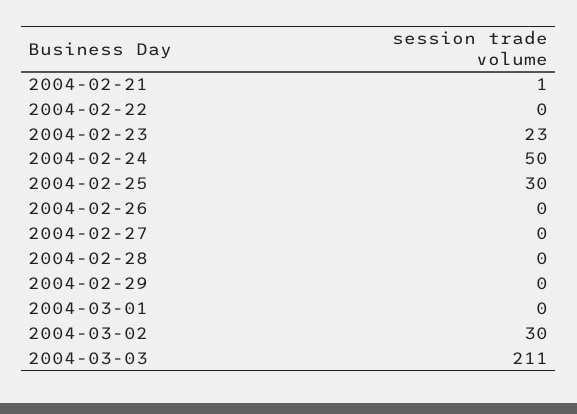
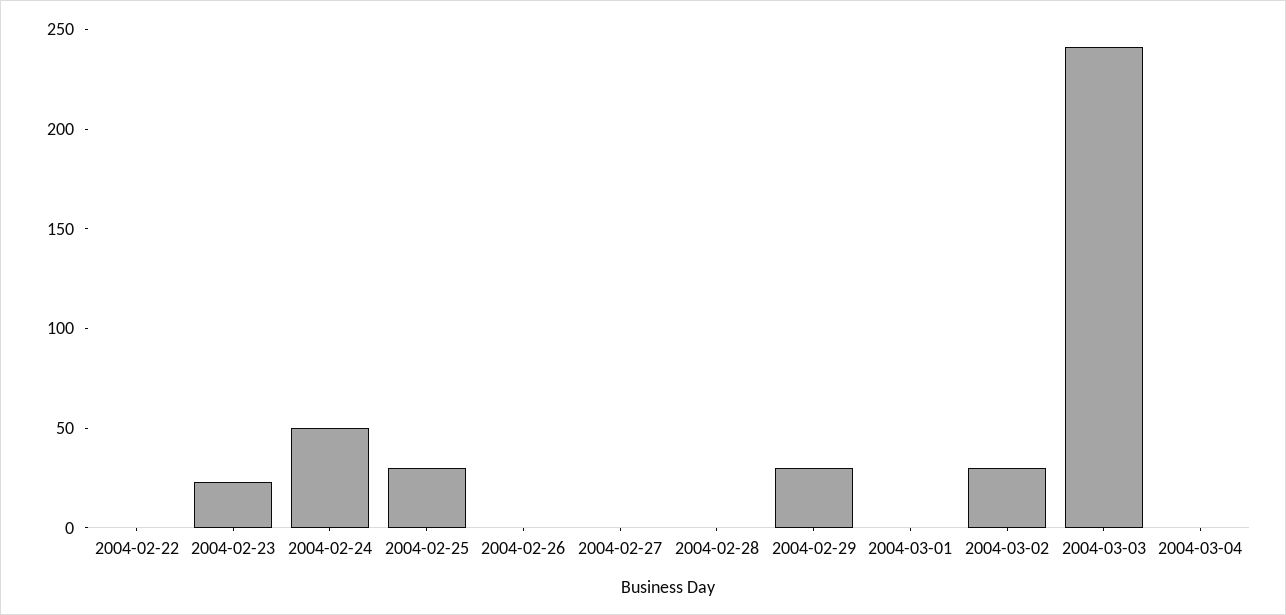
2004-02-21: 1 -> none
2004-02-29: 0 -> 30
2004-03-03: 211 -> 240
2004-03-04: none -> 0

